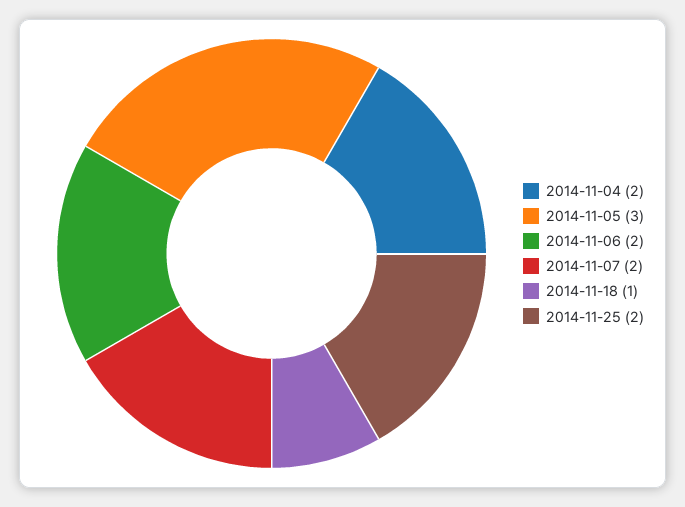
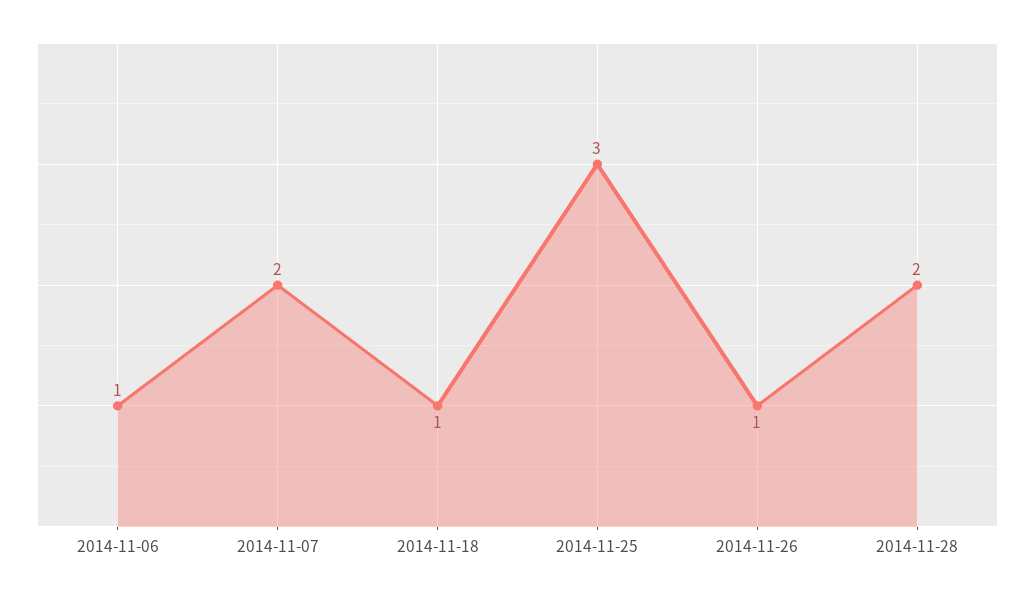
2014-11-04: 2 -> none
2014-11-05: 3 -> none
2014-11-06: 2 -> 1
2014-11-25: 2 -> 3
2014-11-26: none -> 1
2014-11-28: none -> 2

